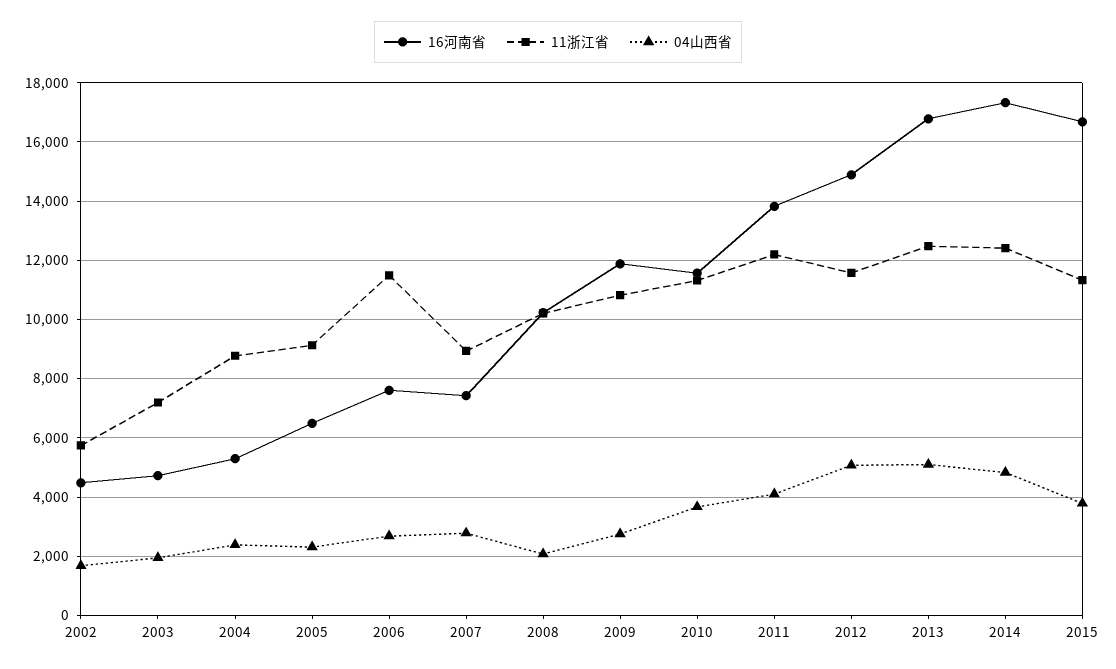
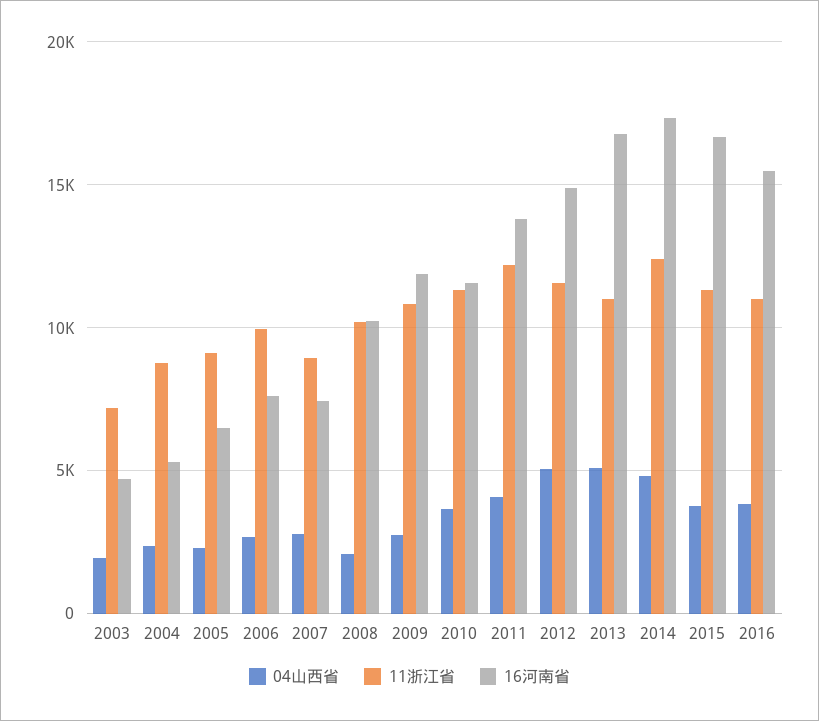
16河南省, 2002: 4500 -> none
11浙江省, 2002: 5750 -> none
04山西省, 2002: 1750 -> none
11浙江省, 2006: 11500 -> 10000
11浙江省, 2013: 12500 -> 11000
04山西省, 2016: none -> 4000
11浙江省, 2016: none -> 11000
16河南省, 2016: none -> 15500

